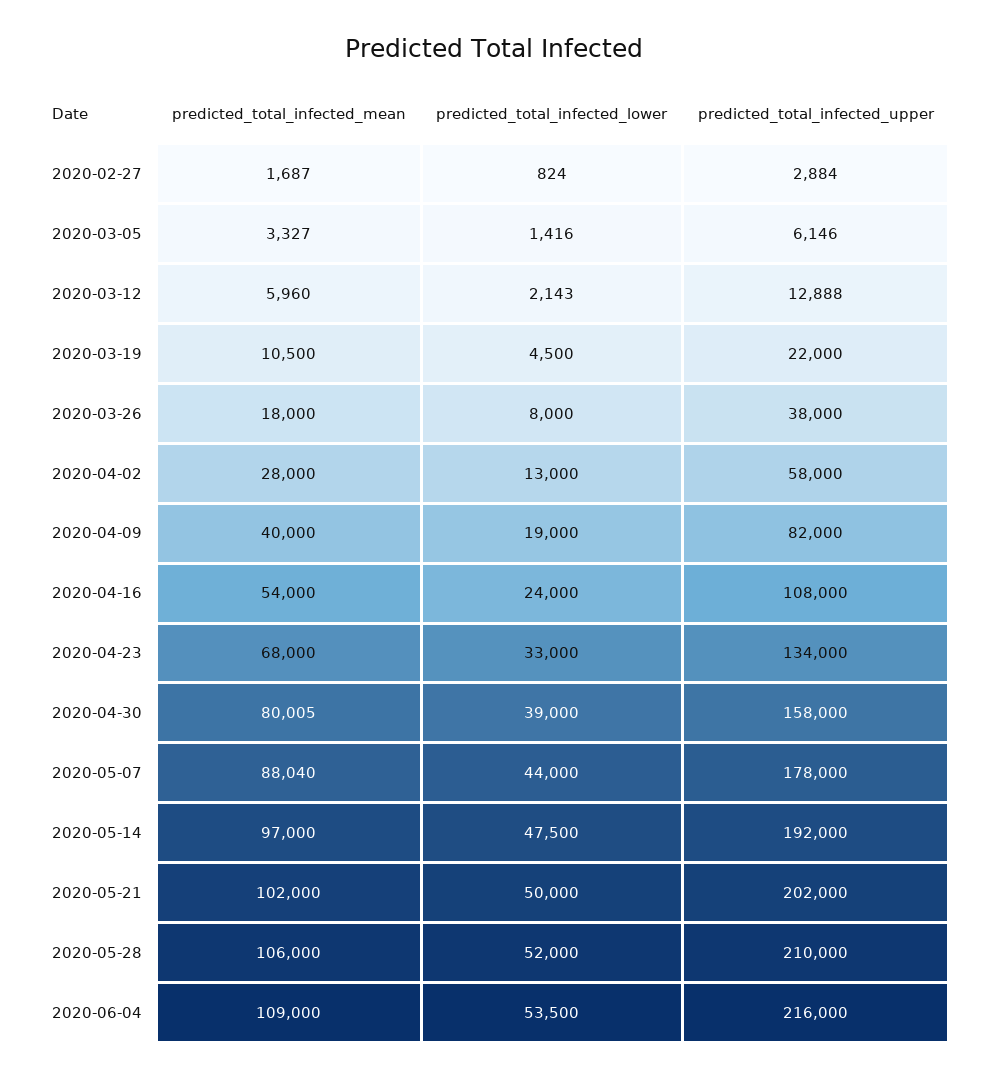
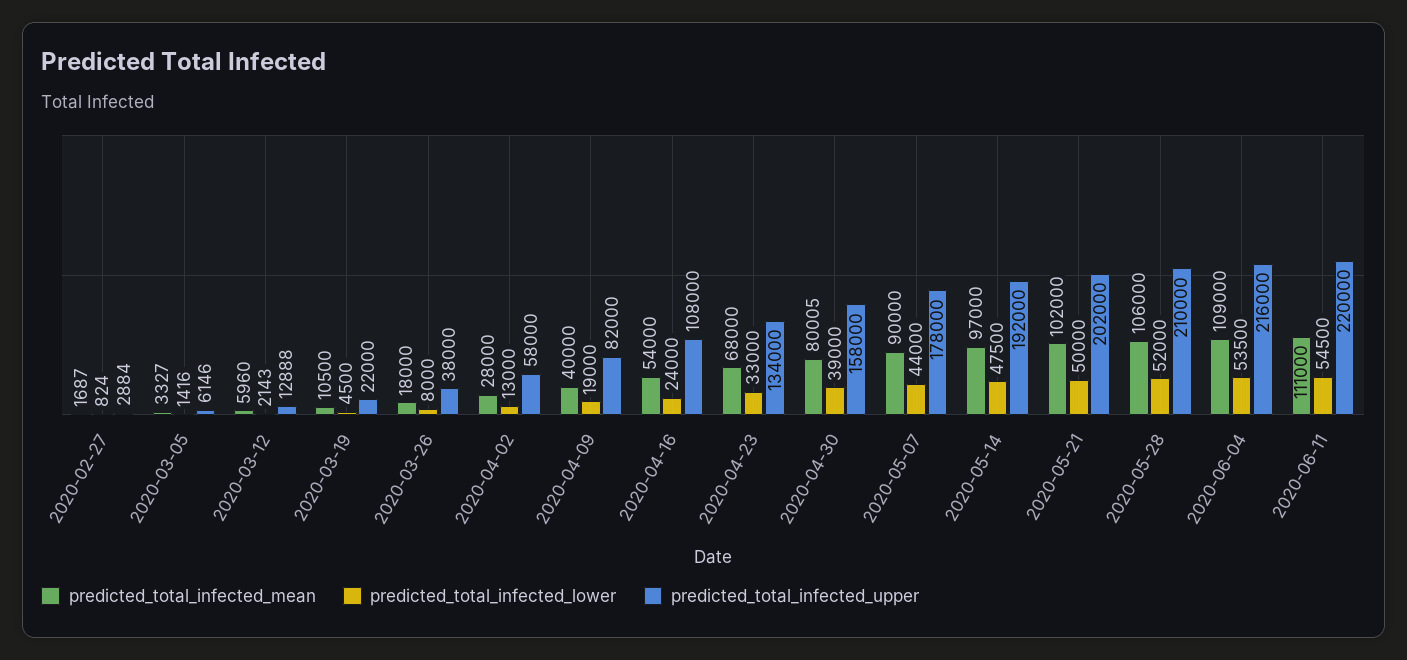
predicted_total_infected_mean, 2020-05-07: 88040 -> 90000
predicted_total_infected_mean, 2020-06-11: none -> 111000
predicted_total_infected_lower, 2020-06-11: none -> 54500
predicted_total_infected_upper, 2020-06-11: none -> 220000

